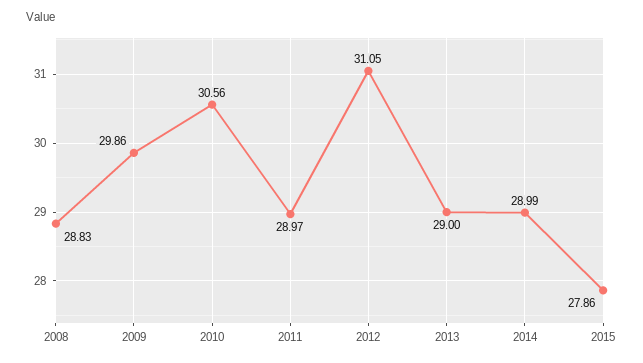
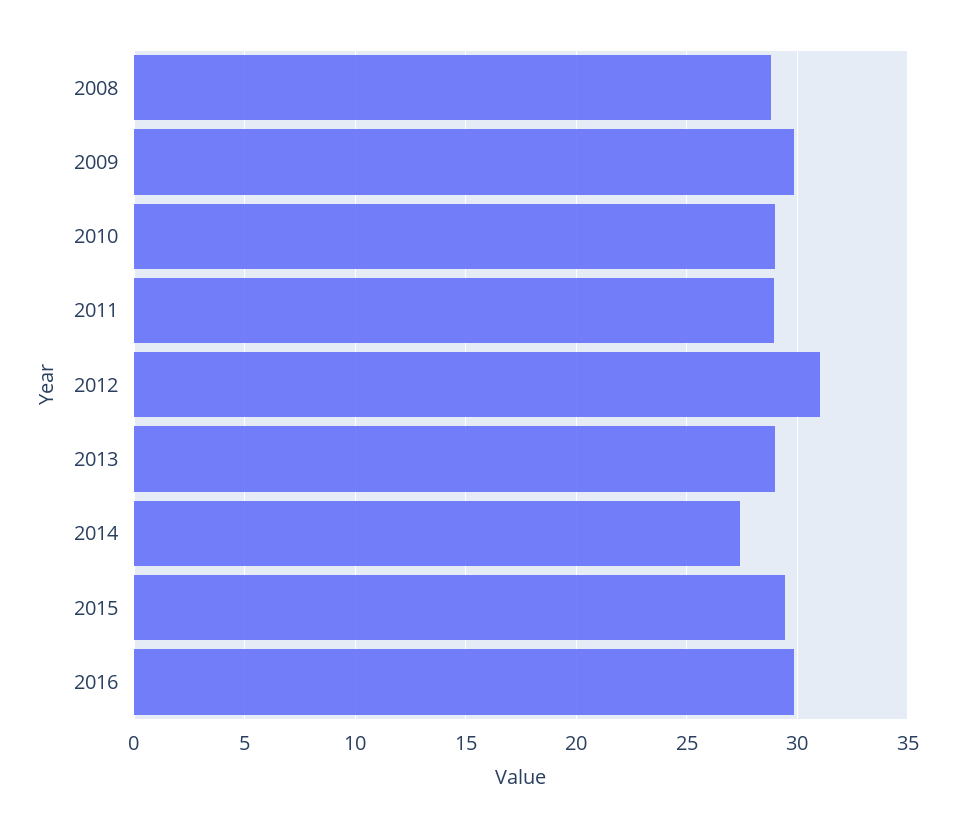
2010: 30.56 -> 29
2014: 28.99 -> 27.5
2015: 27.86 -> 29.5
2016: none -> 30

